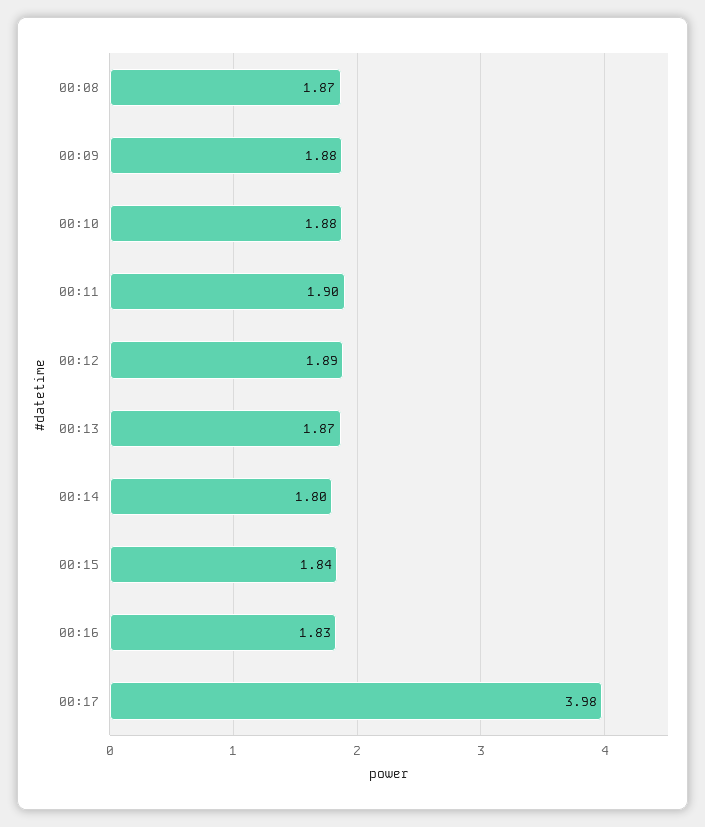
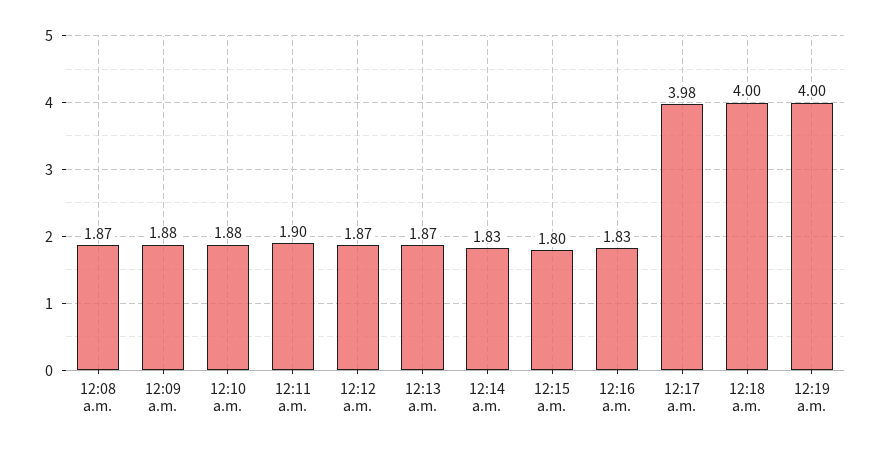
00:12: 1.89 -> 1.87
00:14: 1.8 -> 1.83
00:15: 1.84 -> 1.8
12:18 a.m.: none -> 4
12:19 a.m.: none -> 4

